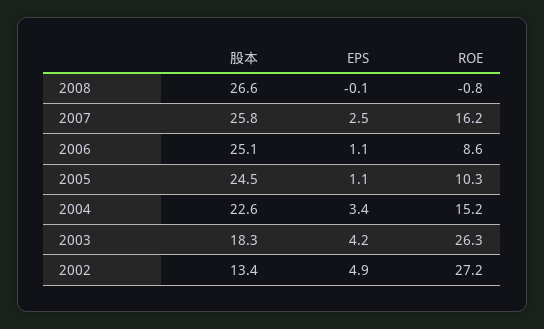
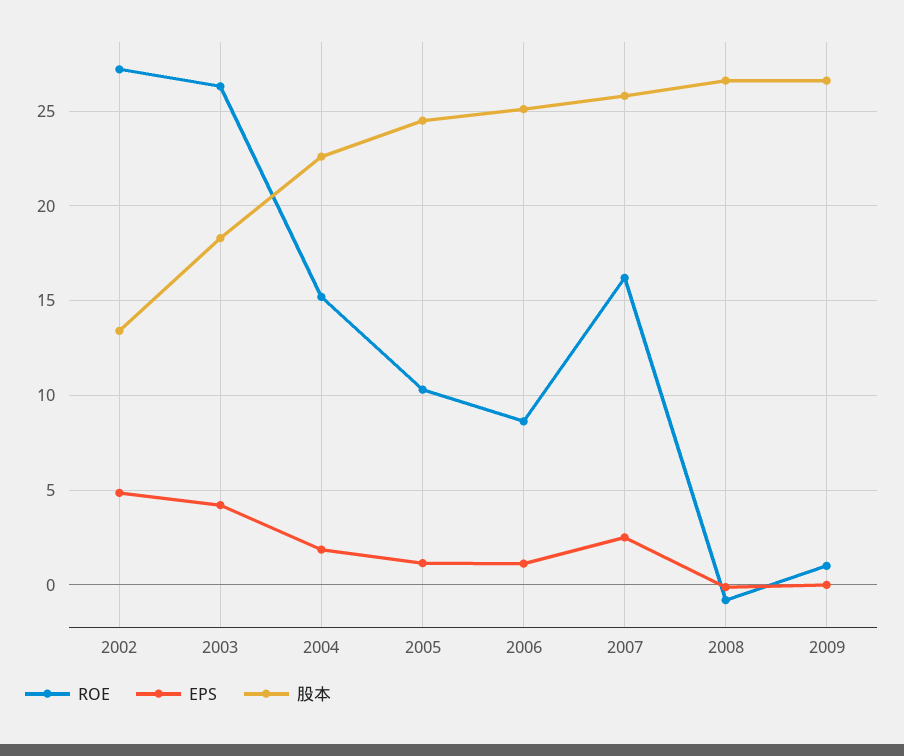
EPS, 2004: 3.4 -> 2
ROE, 2009: none -> 1
EPS, 2009: none -> 0
股本, 2009: none -> 26.5

